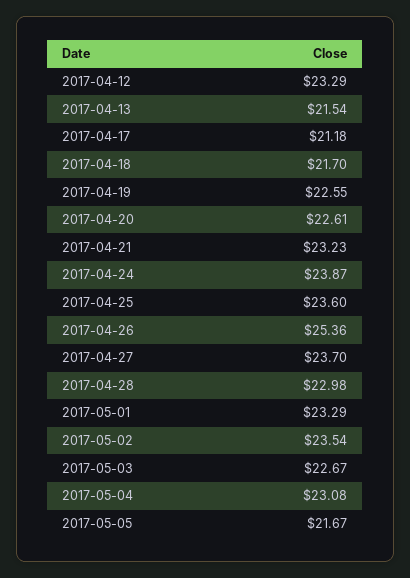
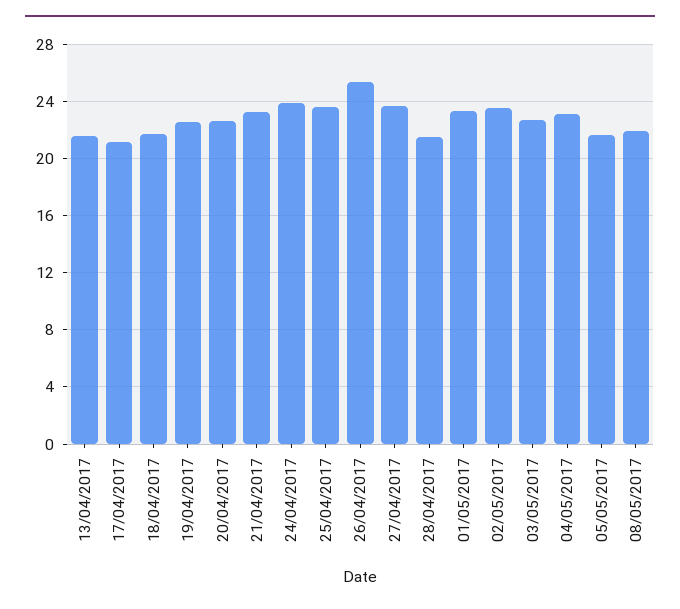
2017-04-12: 23.29 -> none
2017-04-28: 22.98 -> 21.5
08/05/2017: none -> 22

